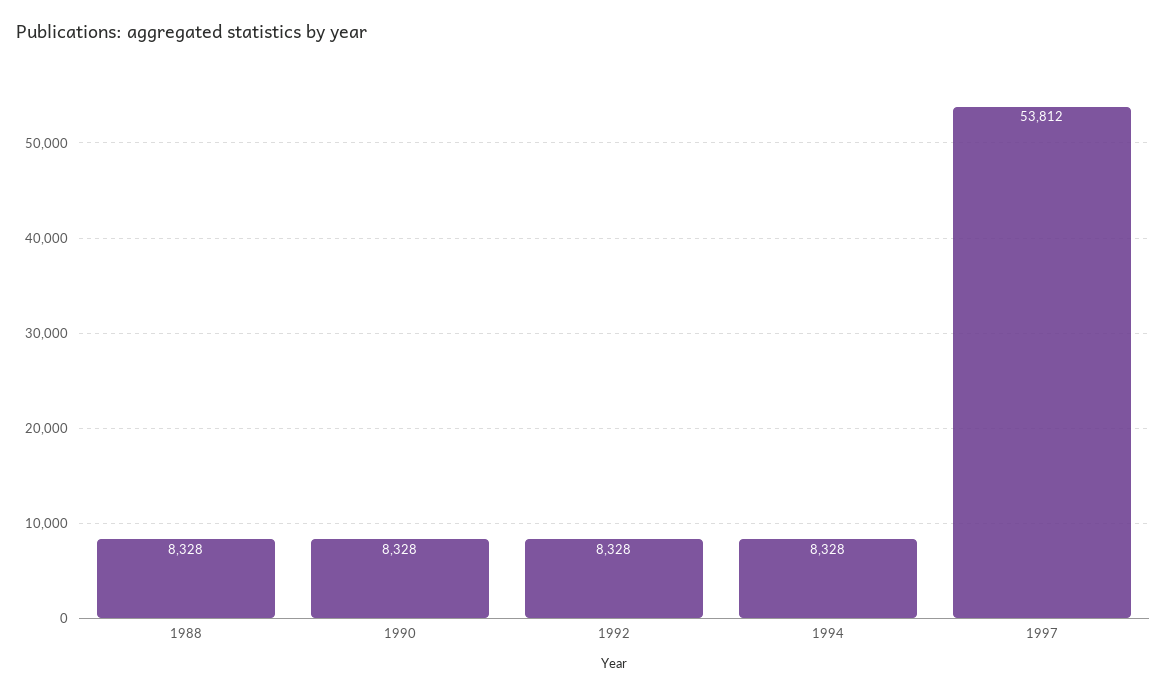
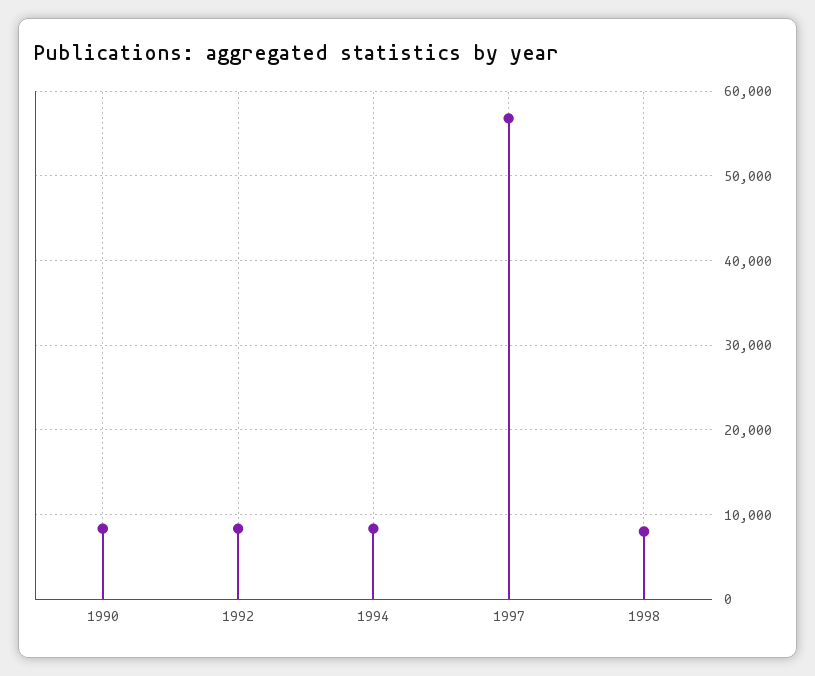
1988: 8328 -> none
1997: 53812 -> 57000
1998: none -> 8000

